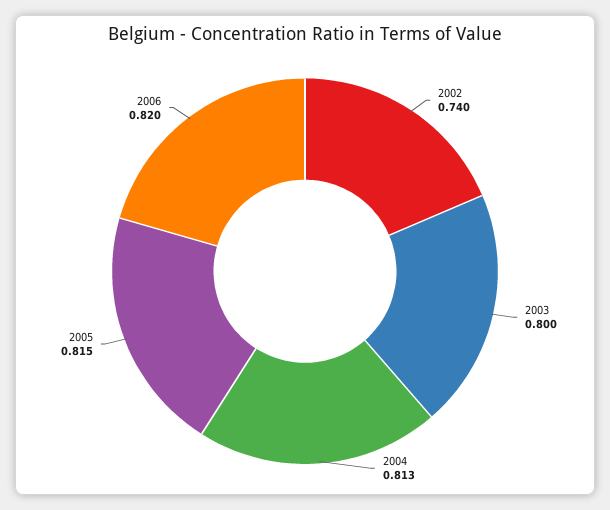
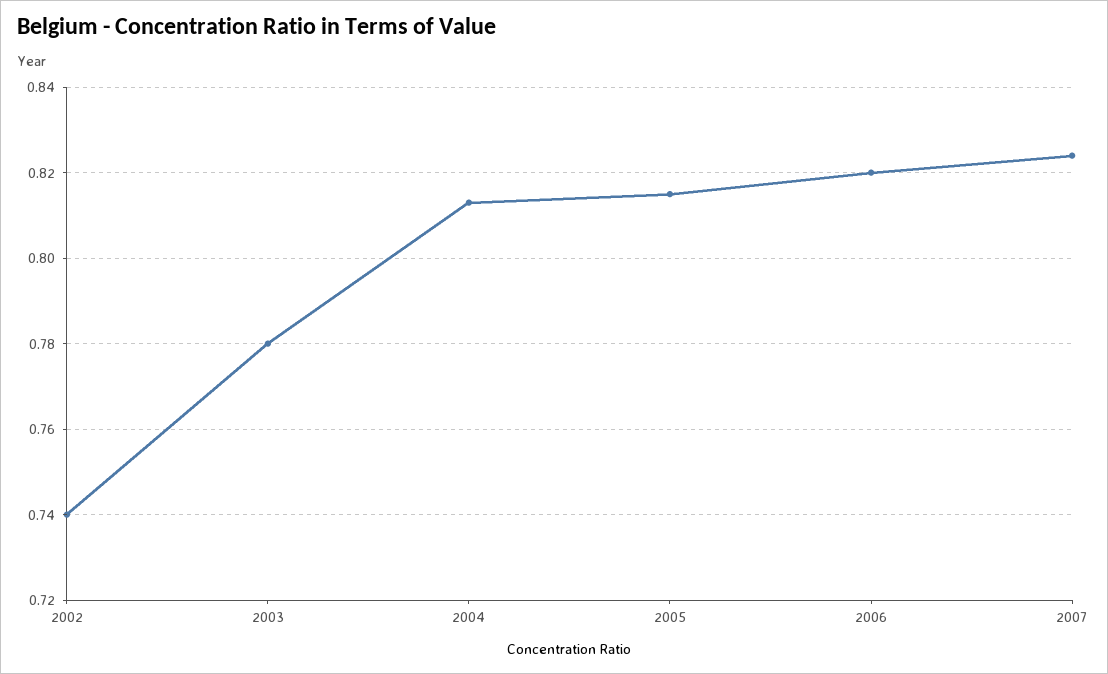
2003: 0.8 -> 0.78
2007: none -> 0.825

